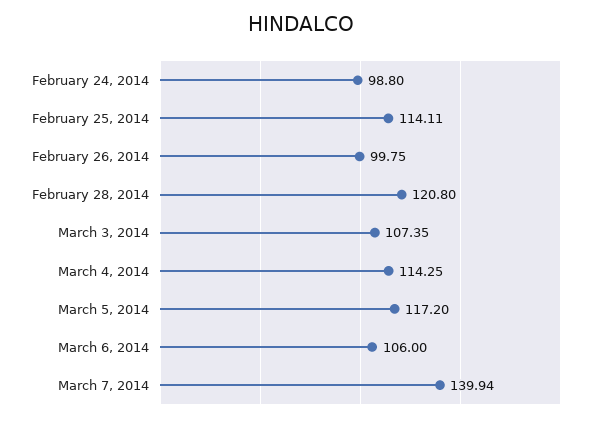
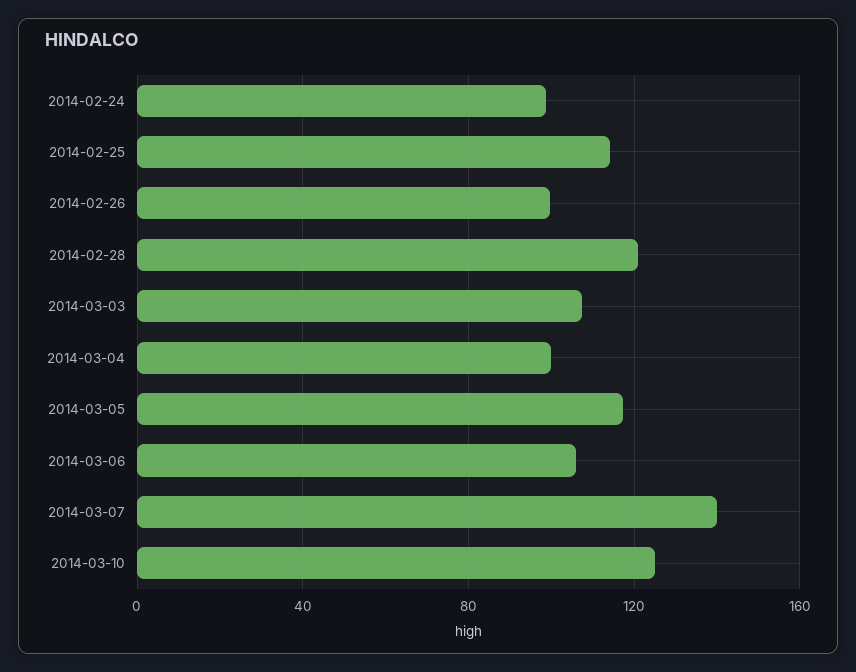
March 4, 2014: 114.25 -> 100
2014-03-10: none -> 125

